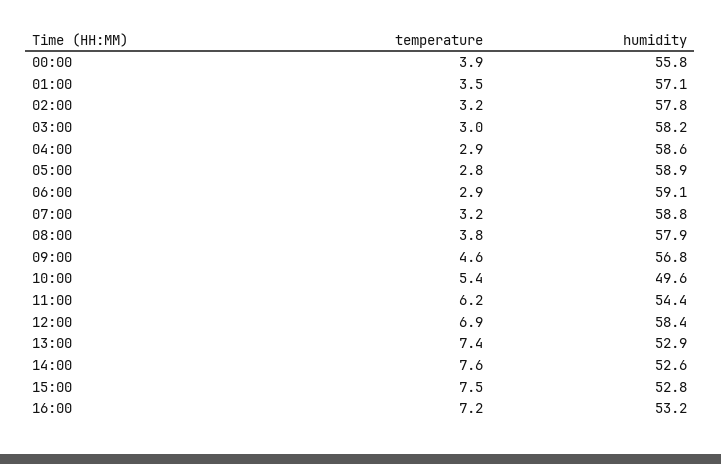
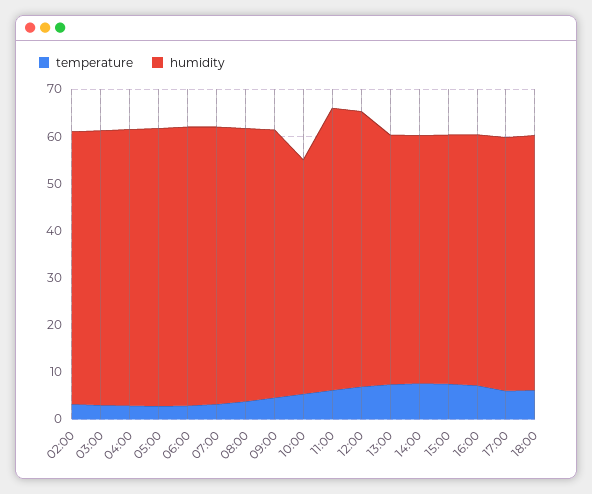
temperature, 00:00: 3.9 -> none
humidity, 00:00: 55.8 -> none
temperature, 01:00: 3.5 -> none
humidity, 01:00: 57.1 -> none
humidity, 11:00: 54.4 -> 60
temperature, 17:00: none -> 6
humidity, 17:00: none -> 54
temperature, 18:00: none -> 6
humidity, 18:00: none -> 54

